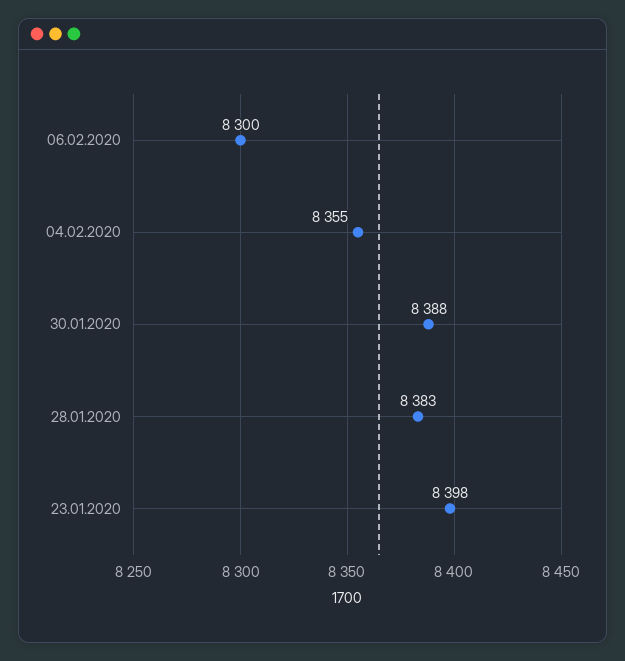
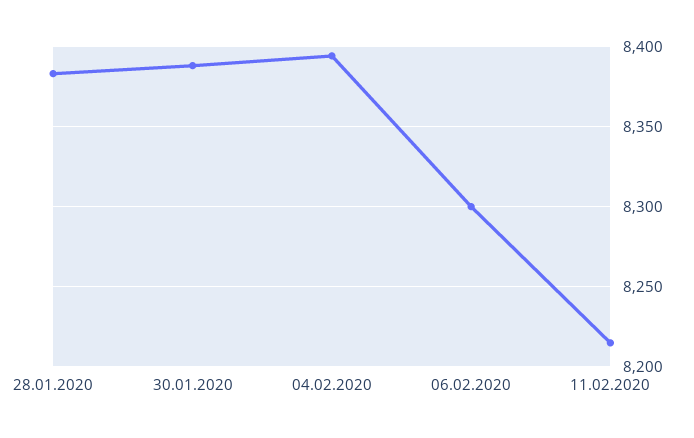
04.02.2020: 8355 -> 8395
23.01.2020: 8398 -> none
11.02.2020: none -> 8215

